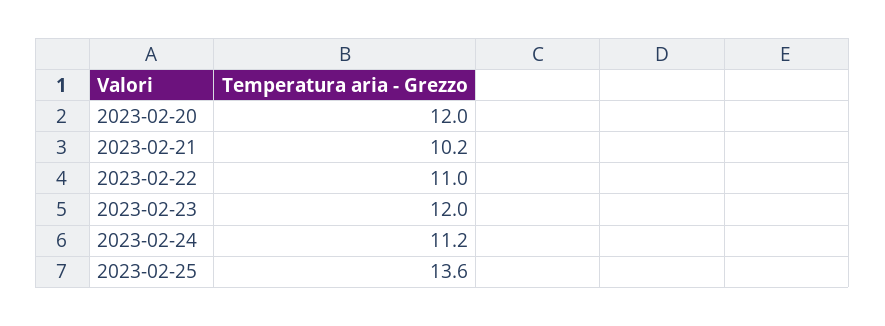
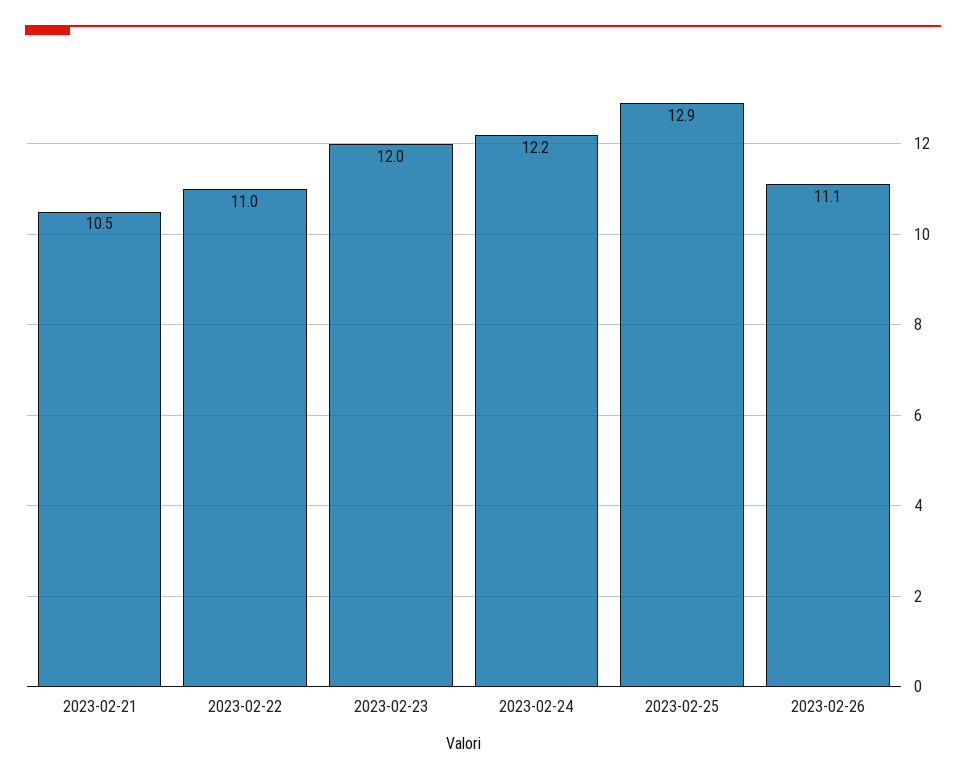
2023-02-20: 12 -> none
2023-02-21: 10.2 -> 10.5
2023-02-24: 11.2 -> 12.2
2023-02-25: 13.6 -> 12.9
2023-02-26: none -> 11.1

